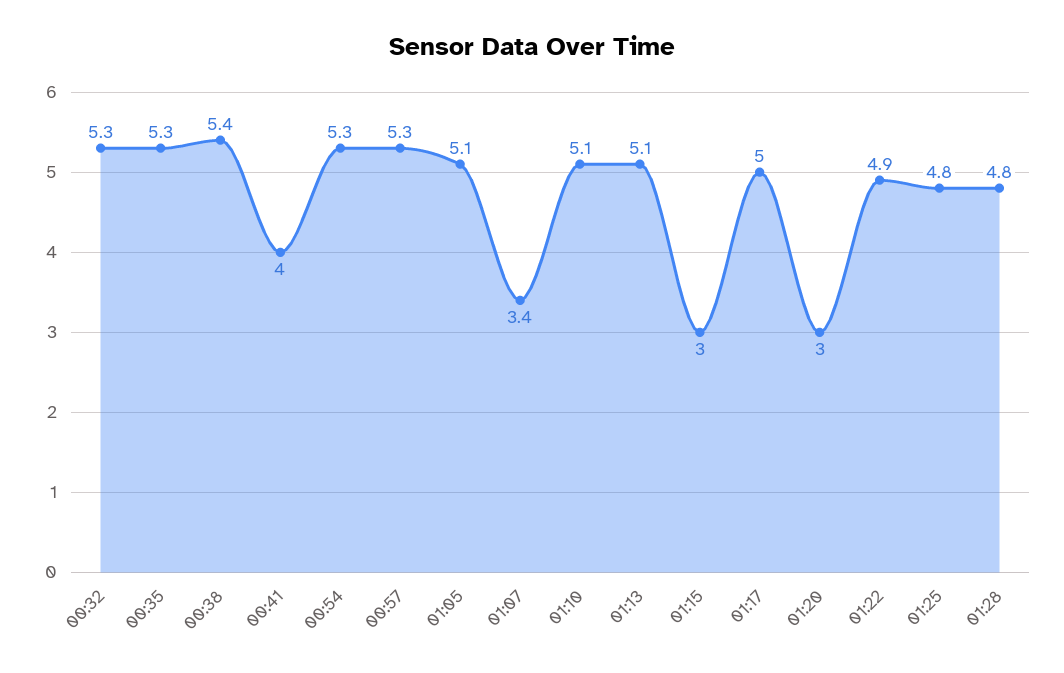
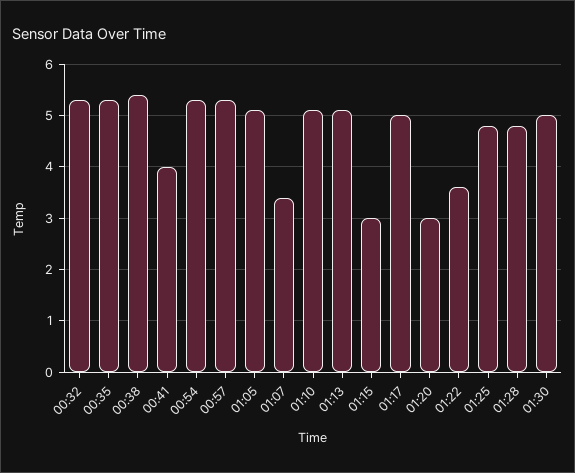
01:22: 4.9 -> 3.5
01:30: none -> 5

